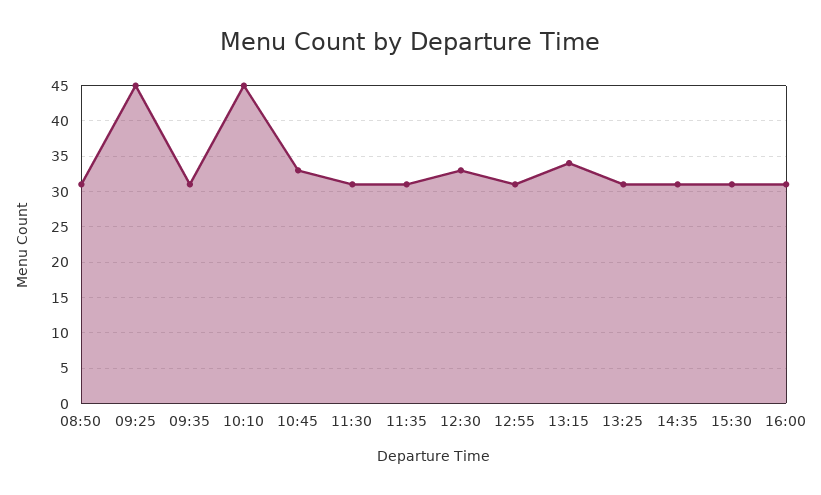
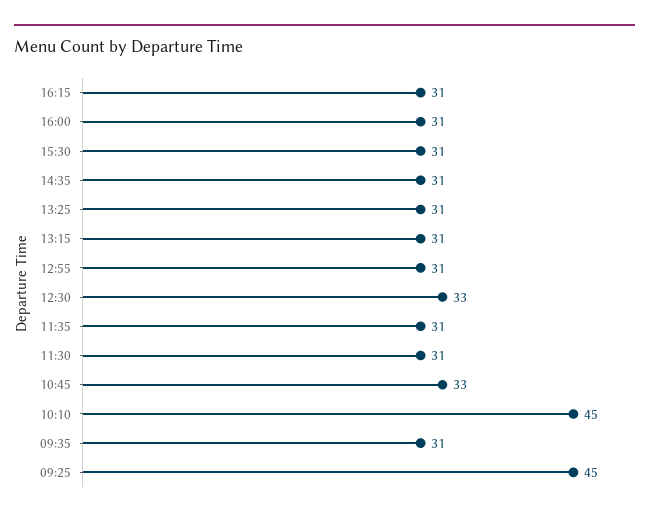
08:50: 31 -> none
13:15: 34 -> 31
16:15: none -> 31

